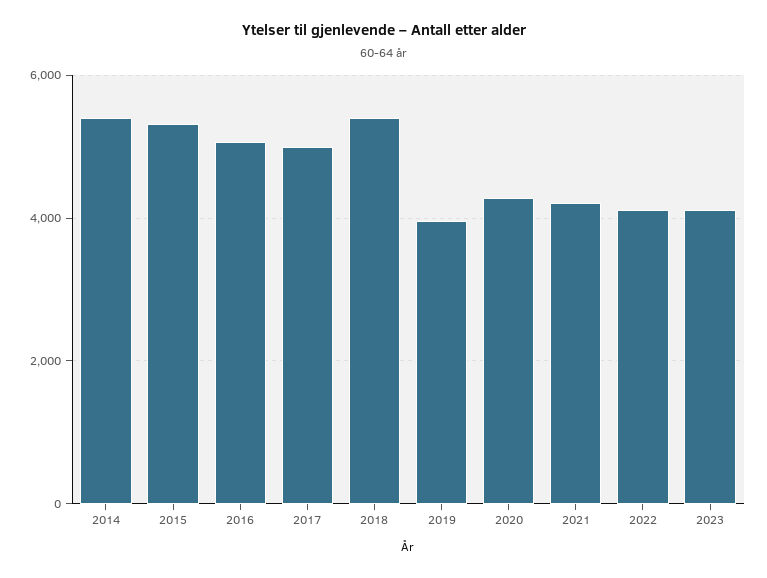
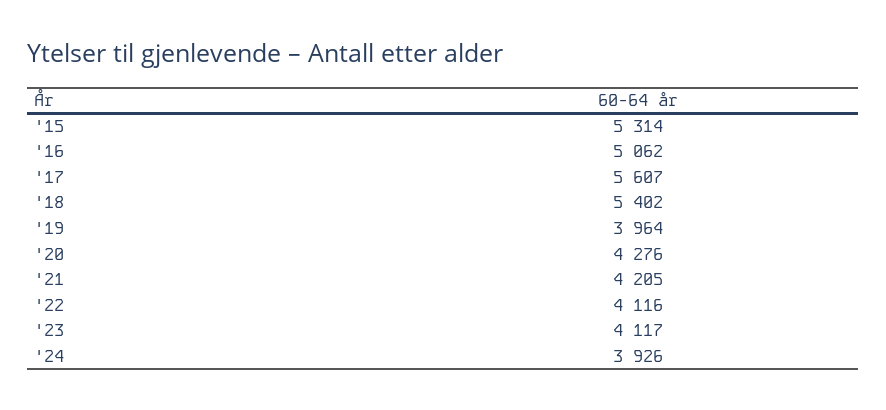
2014: 5400 -> none
2017: 5000 -> 5607
'24: none -> 3926

